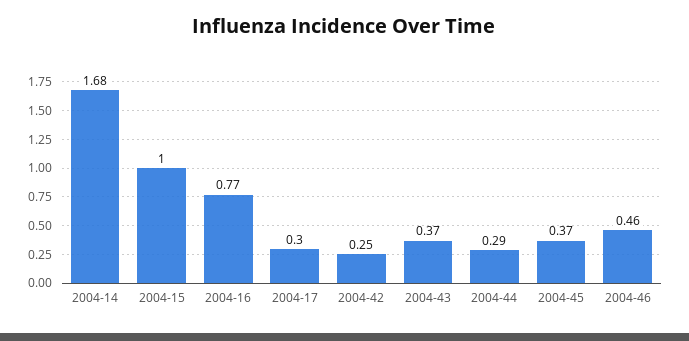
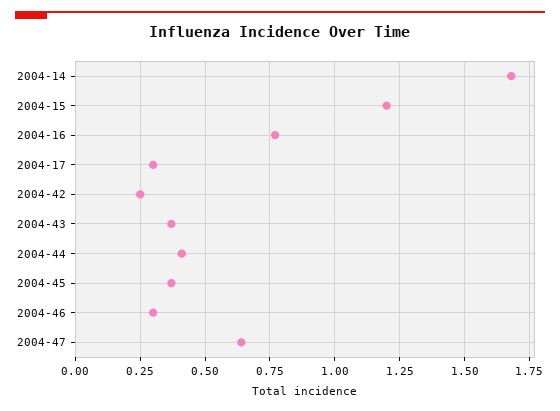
2004-15: 1 -> 1.2
2004-44: 0.29 -> 0.4
2004-46: 0.46 -> 0.3
2004-47: none -> 0.65

